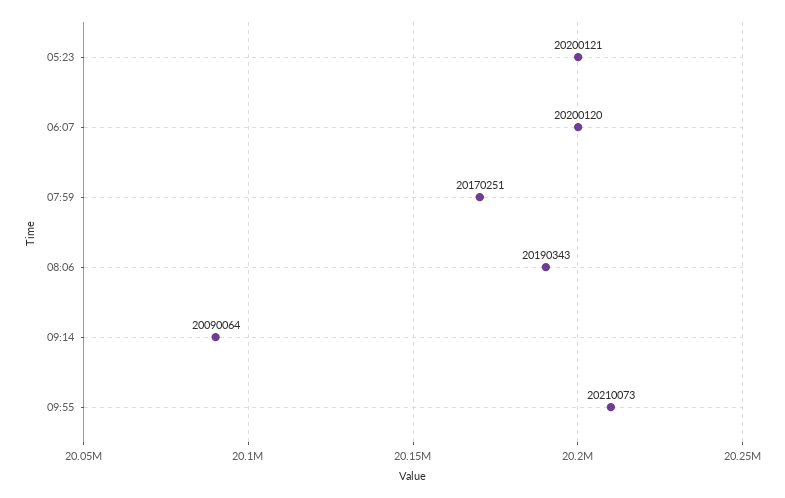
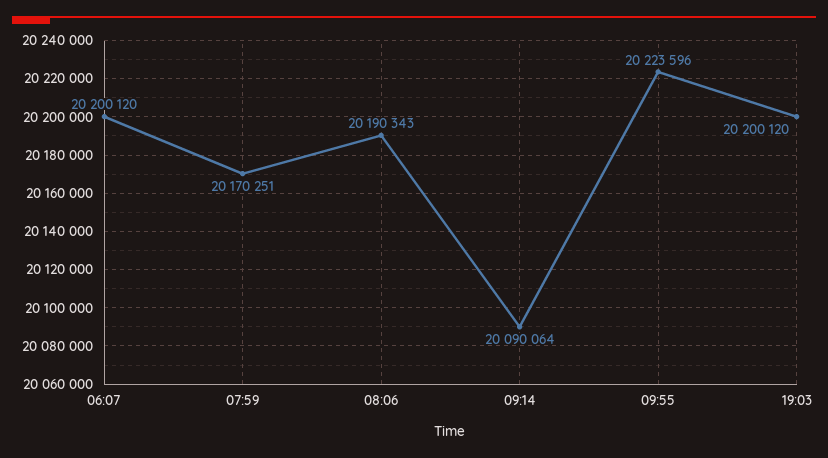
05:23: 20200121 -> none
09:55: 20210073 -> 20223596
19:03: none -> 20200120

